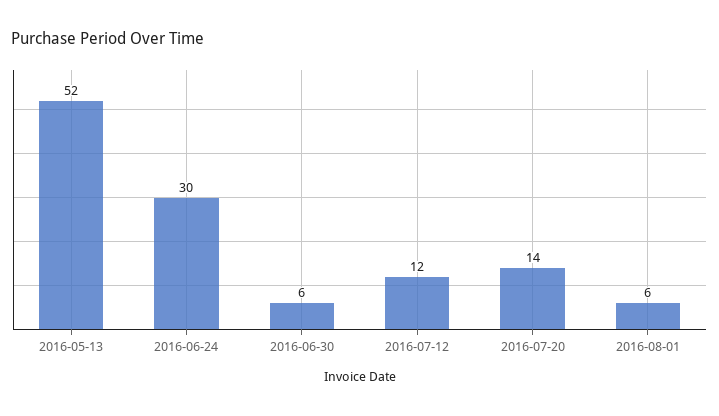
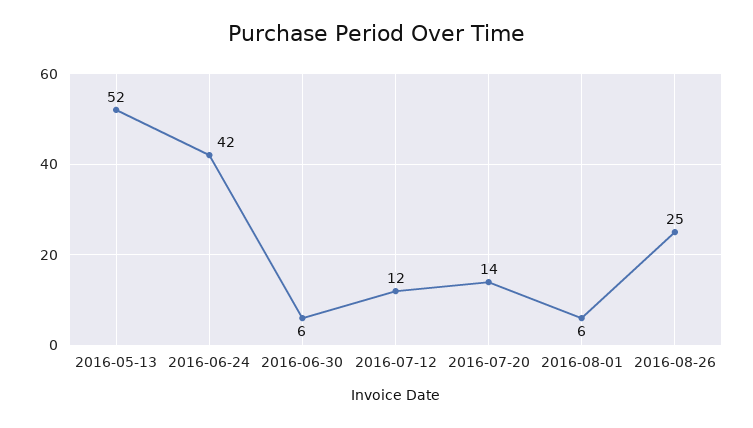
2016-06-24: 30 -> 42
2016-08-26: none -> 25

